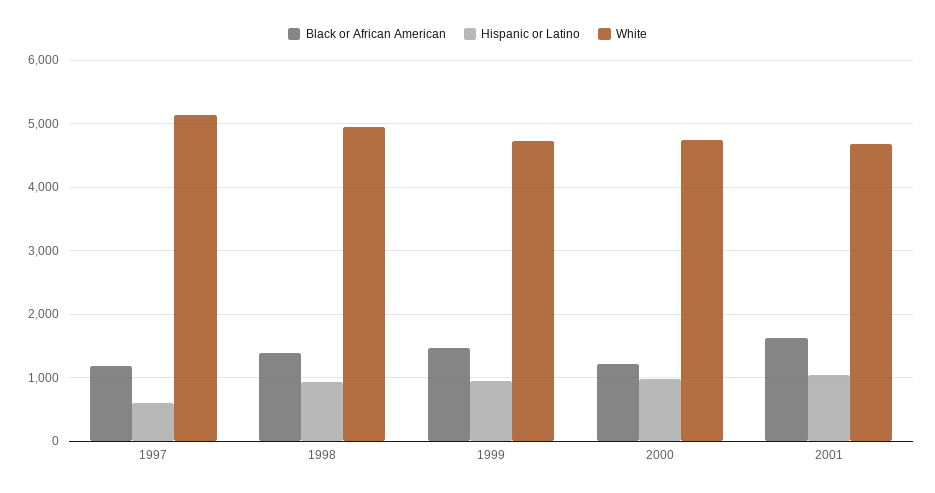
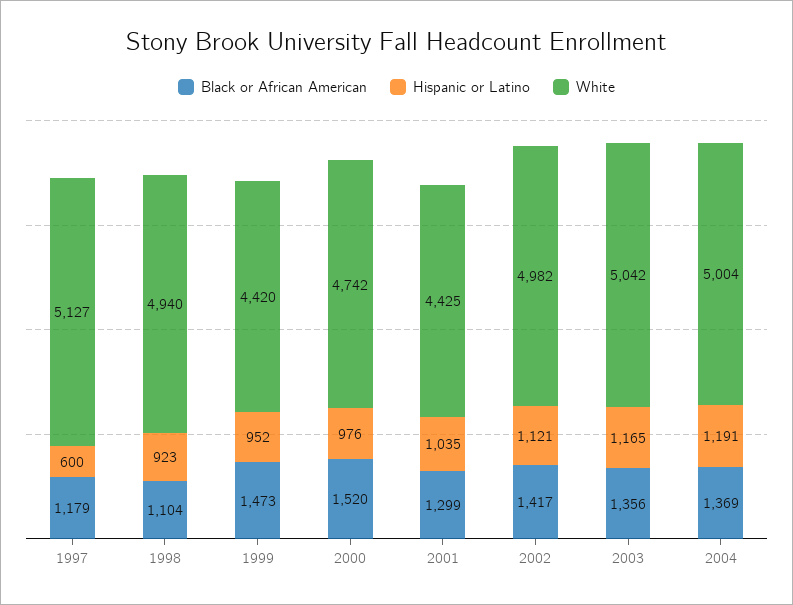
Black or African American, 1998: 1400 -> 1104
White, 1999: 4700 -> 4420
Black or African American, 2000: 1200 -> 1520
Black or African American, 2001: 1600 -> 1299
White, 2001: 4700 -> 4425
Black or African American, 2002: none -> 1417
Hispanic or Latino, 2002: none -> 1121
White, 2002: none -> 4982
Black or African American, 2003: none -> 1356
Hispanic or Latino, 2003: none -> 1165
White, 2003: none -> 5042
Black or African American, 2004: none -> 1369
Hispanic or Latino, 2004: none -> 1191
White, 2004: none -> 5004

